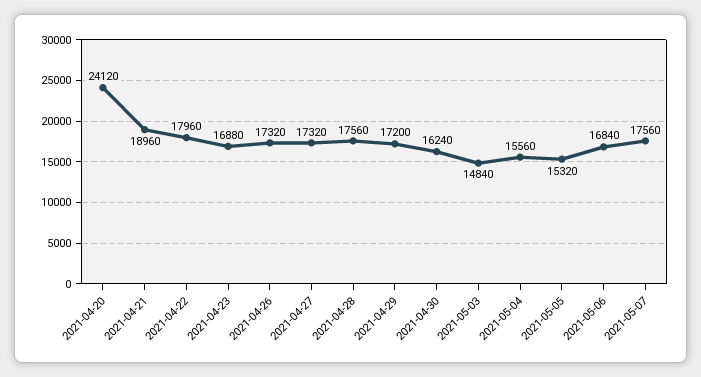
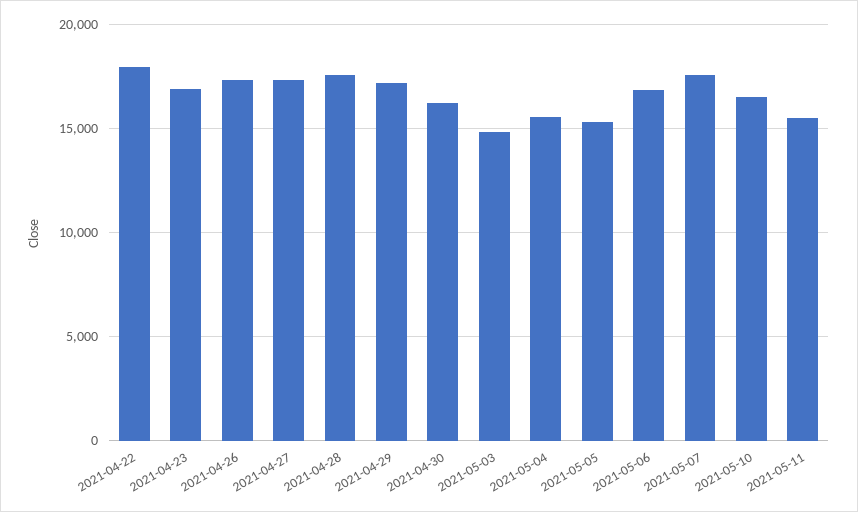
2021-04-20: 24120 -> none
2021-04-21: 18960 -> none
2021-05-10: none -> 16500
2021-05-11: none -> 15500

